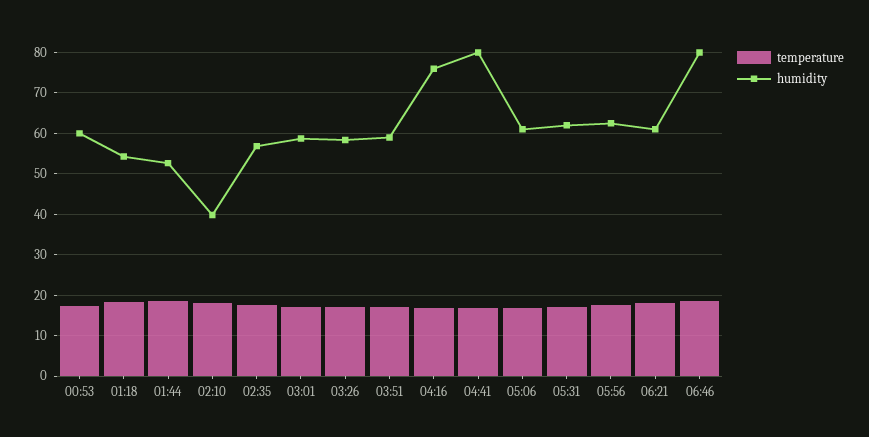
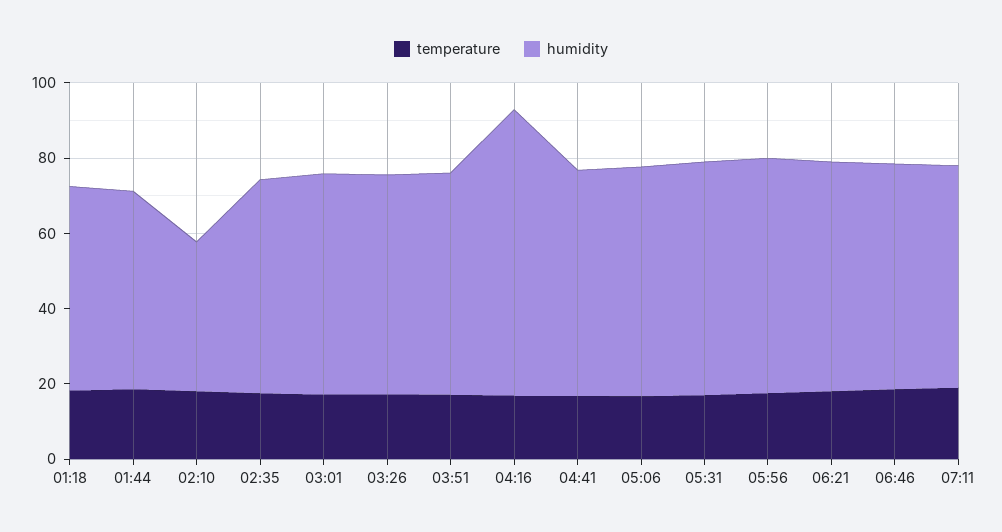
temperature, 00:53: 18 -> none
humidity, 00:53: 60 -> none
humidity, 04:41: 80 -> 60
humidity, 06:46: 80 -> 60
temperature, 07:11: none -> 20
humidity, 07:11: none -> 60

